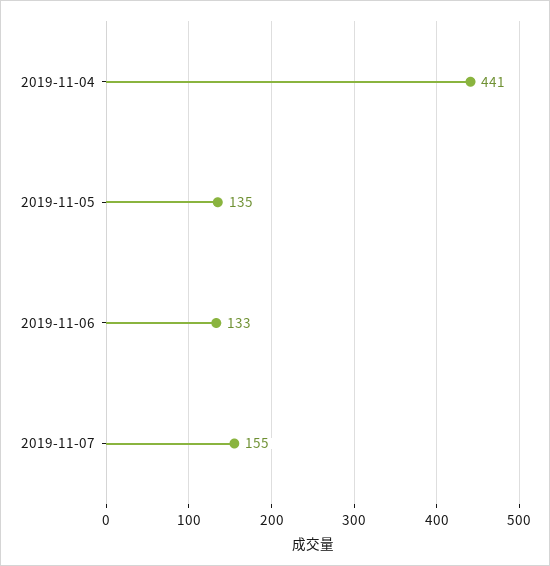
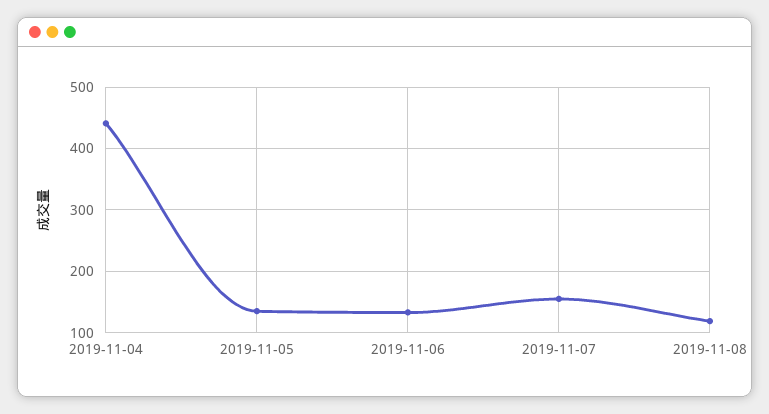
2019-11-08: none -> 120

